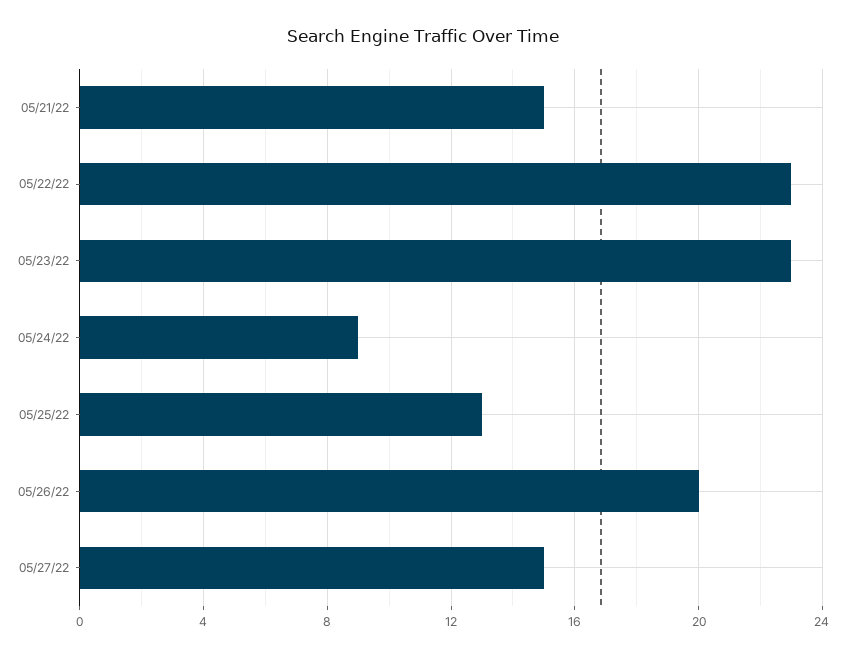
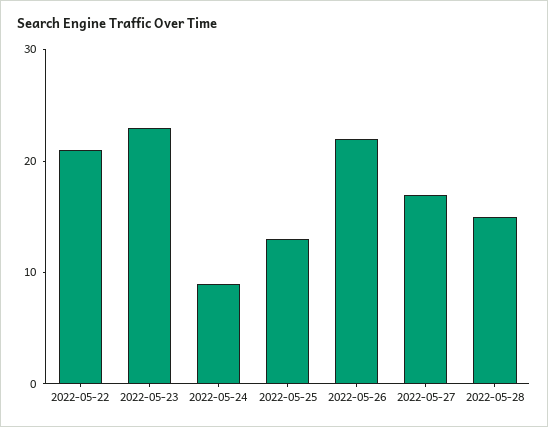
05/21/22: 15 -> none
05/22/22: 23 -> 21
05/26/22: 20 -> 22
05/27/22: 15 -> 17
2022-05-28: none -> 15

